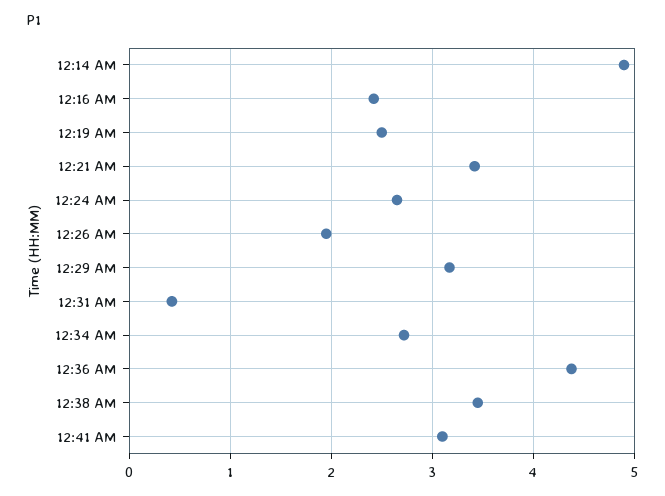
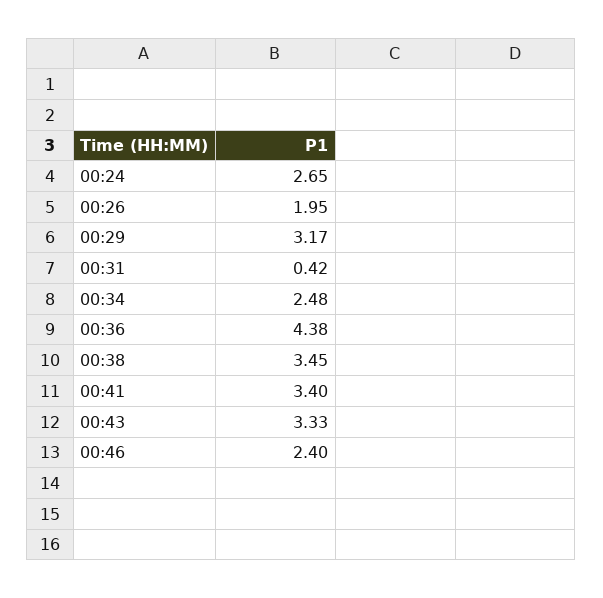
12:14 AM: 4.9 -> none
12:16 AM: 2.4 -> none
12:19 AM: 2.5 -> none
12:21 AM: 3.4 -> none
12:34 AM: 2.7 -> 2.48
12:41 AM: 3.1 -> 3.4
00:43: none -> 3.33
00:46: none -> 2.4

